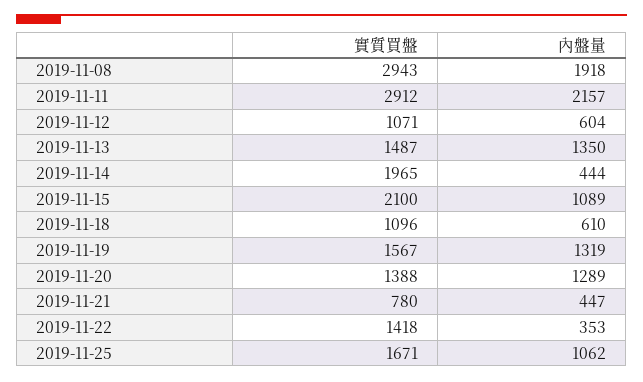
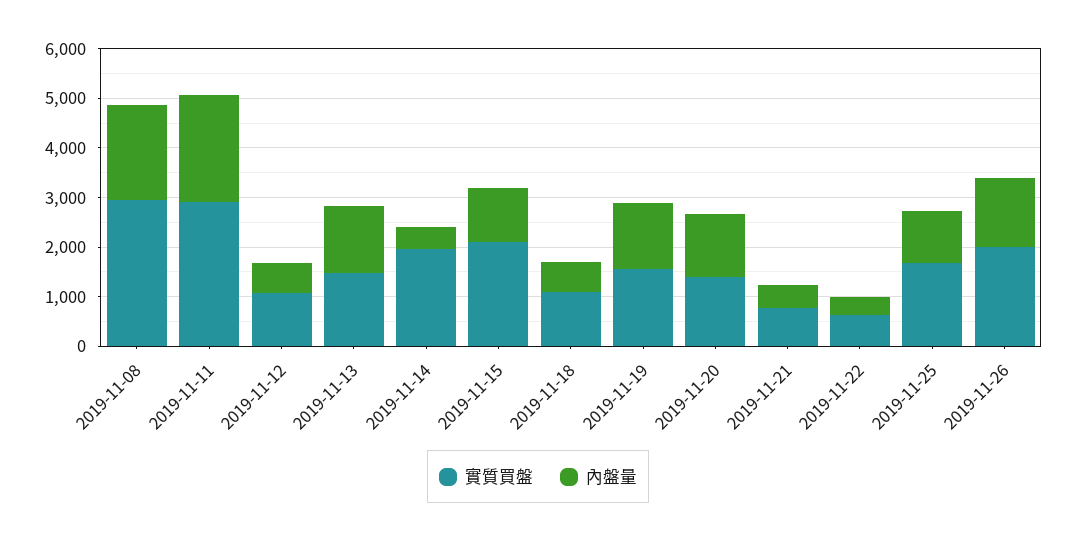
實質買盤, 2019-11-22: 1418 -> 600
實質買盤, 2019-11-26: none -> 2000
內盤量, 2019-11-26: none -> 1400

